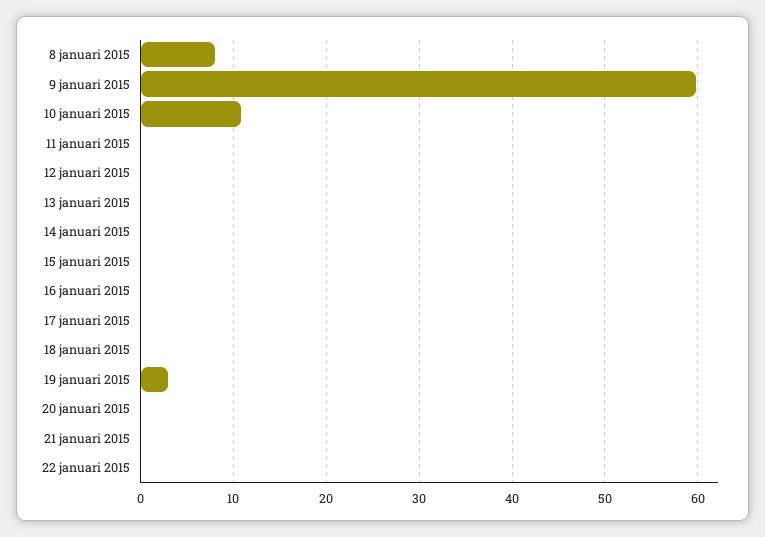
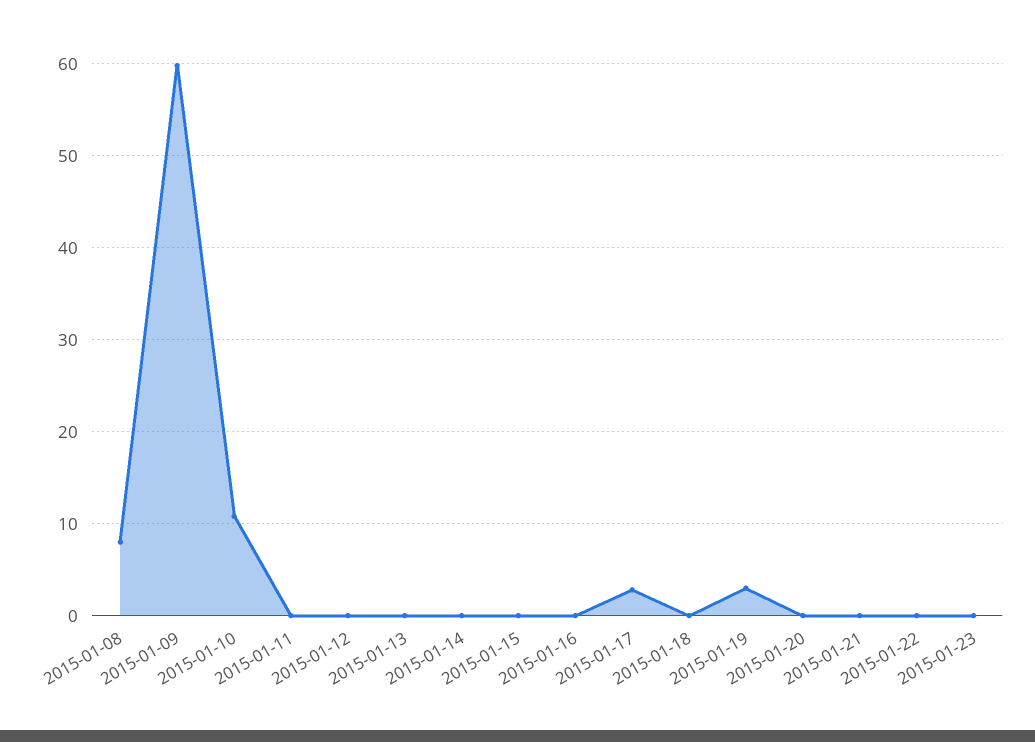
17 januari 2015: 0 -> 3
2015-01-23: none -> 0

